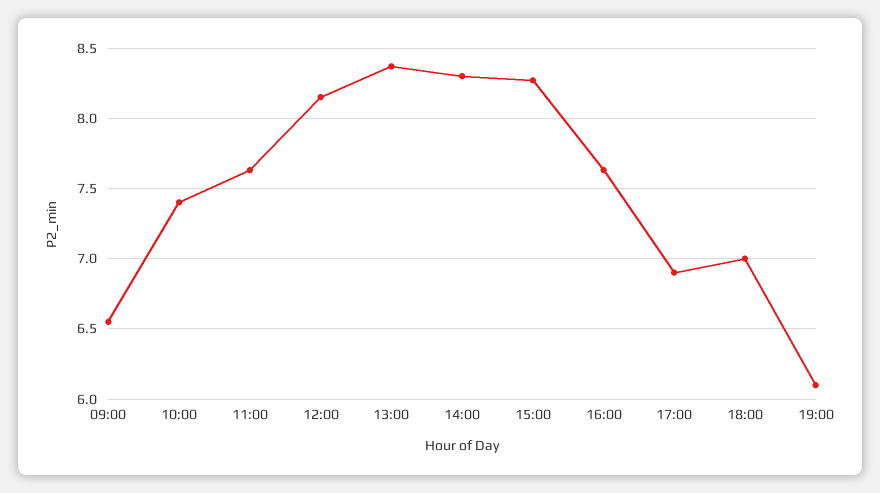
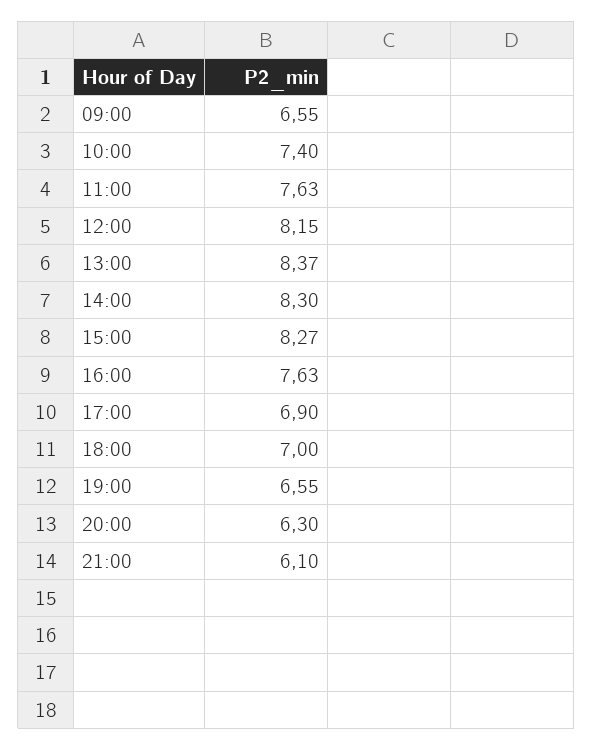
19:00: 6.1 -> 6.55
20:00: none -> 6.3
21:00: none -> 6.1

